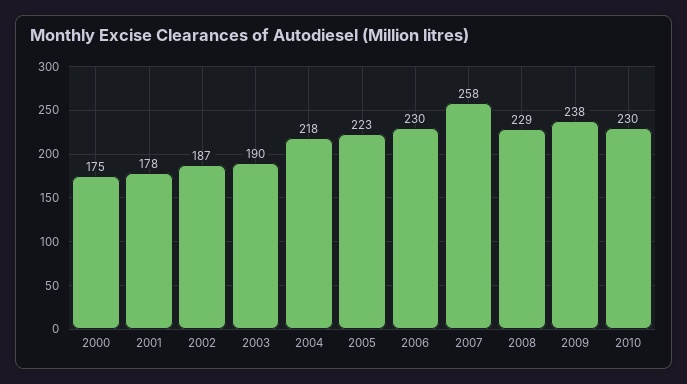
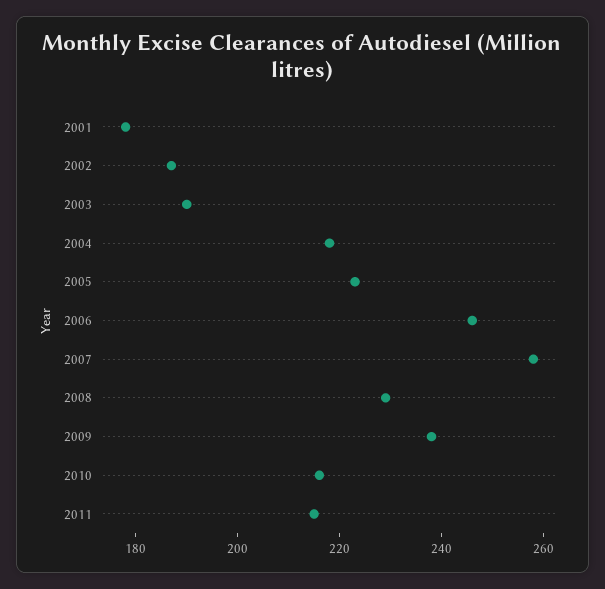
2000: 175 -> none
2006: 230 -> 245
2010: 230 -> 215
2011: none -> 215

